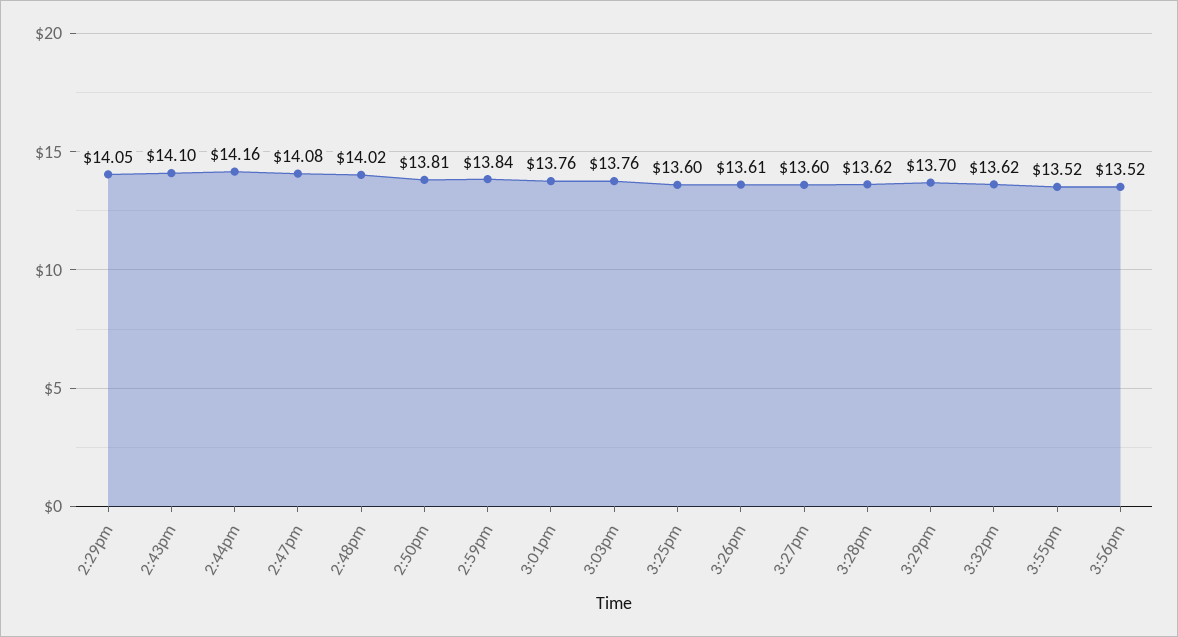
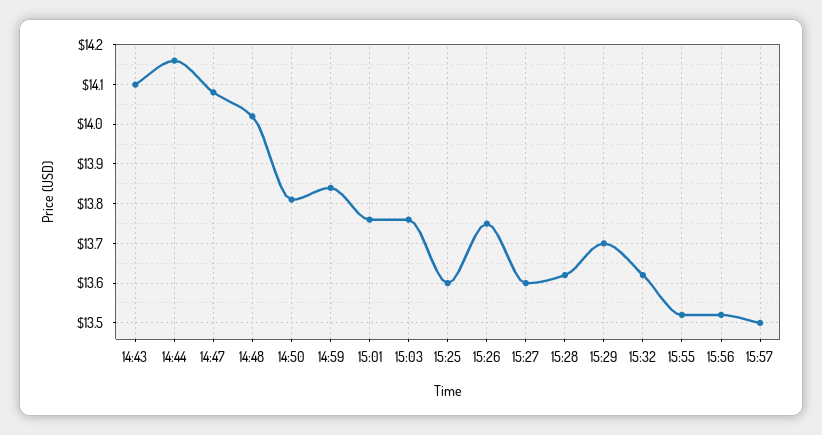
2:29pm: 14.05 -> none
3:26pm: 13.61 -> 13.75
15:57: none -> 13.5

